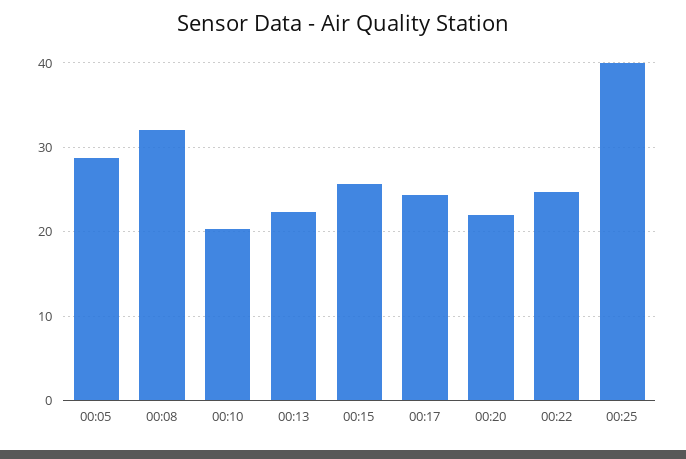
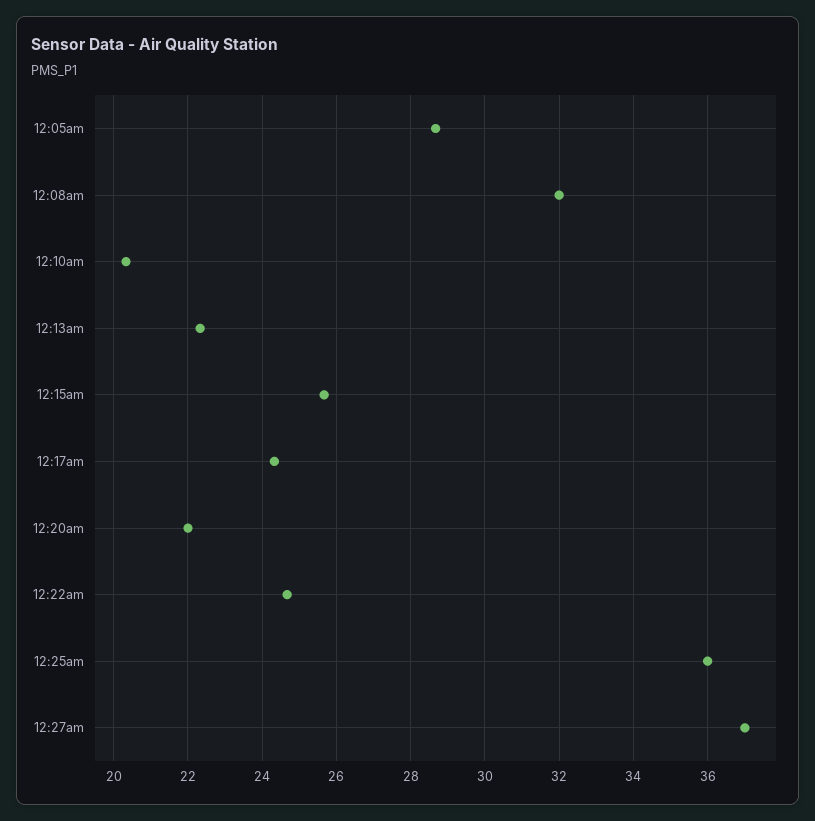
00:25: 40 -> 36
12:27am: none -> 37

